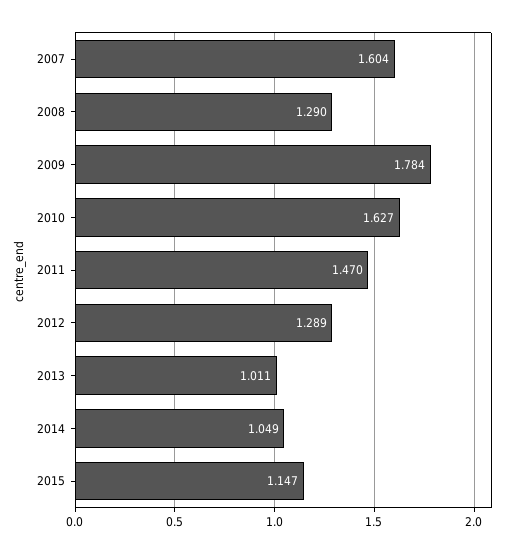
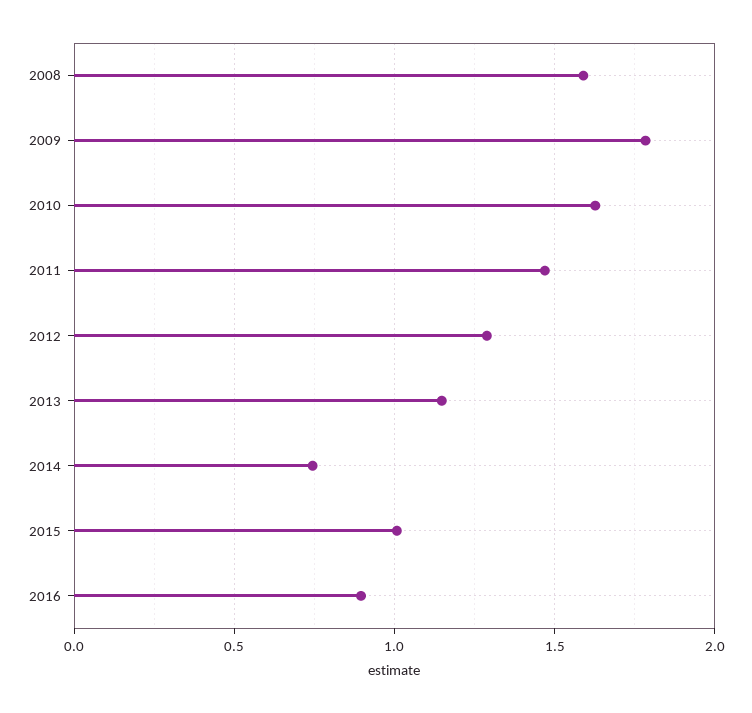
2007: 1.604 -> none
2008: 1.29 -> 1.6
2013: 1.011 -> 1.15
2014: 1.049 -> 0.75
2015: 1.147 -> 1
2016: none -> 0.9

